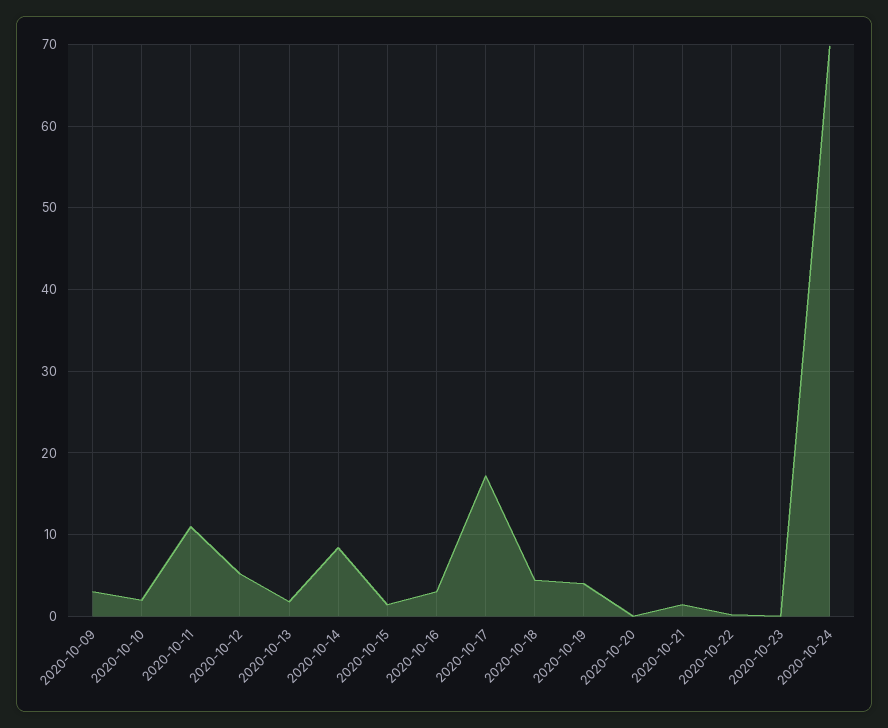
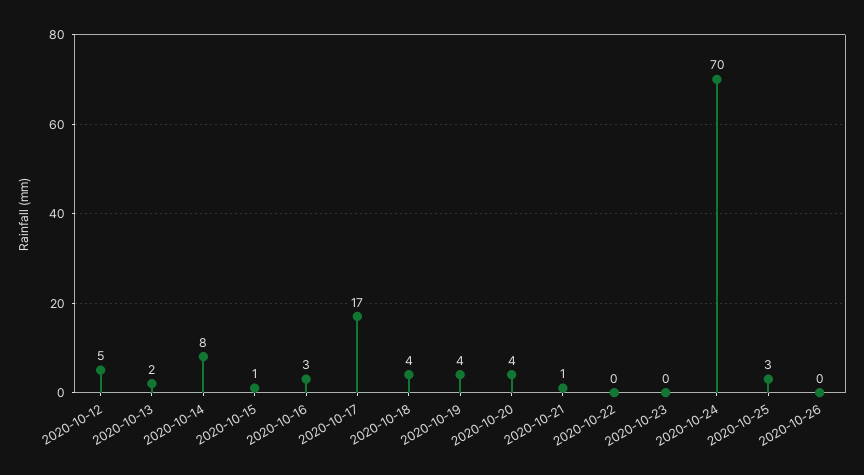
2020-10-09: 3 -> none
2020-10-10: 2 -> none
2020-10-11: 11 -> none
2020-10-20: 0 -> 4
2020-10-25: none -> 3
2020-10-26: none -> 0

